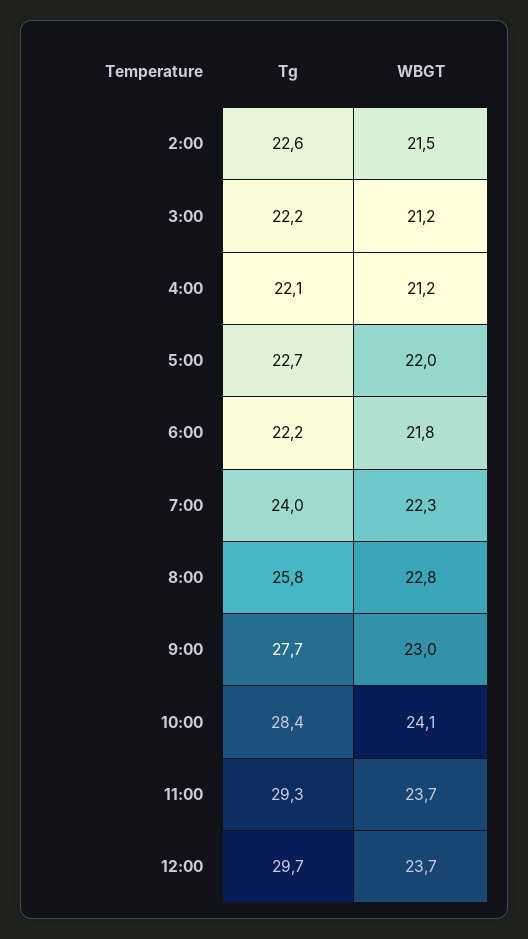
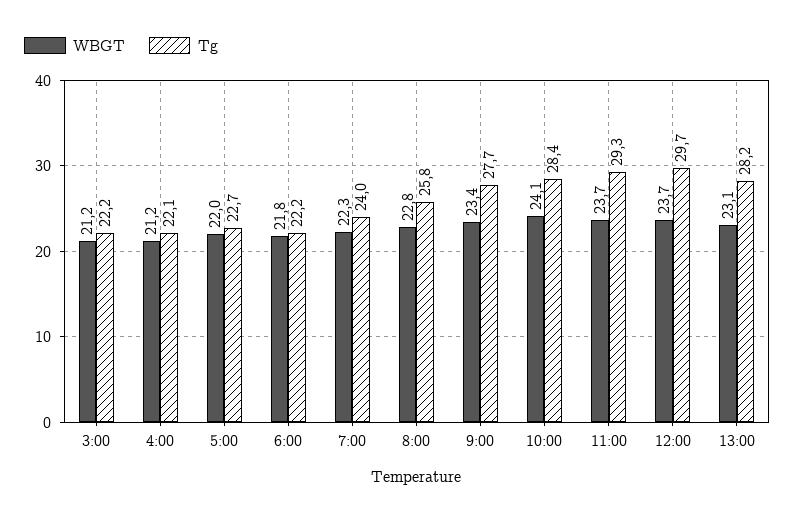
Tg, 2:00: 22.6 -> none
WBGT, 2:00: 21.5 -> none
WBGT, 9:00: 23 -> 23.4
WBGT, 13:00: none -> 23.1
Tg, 13:00: none -> 28.2

